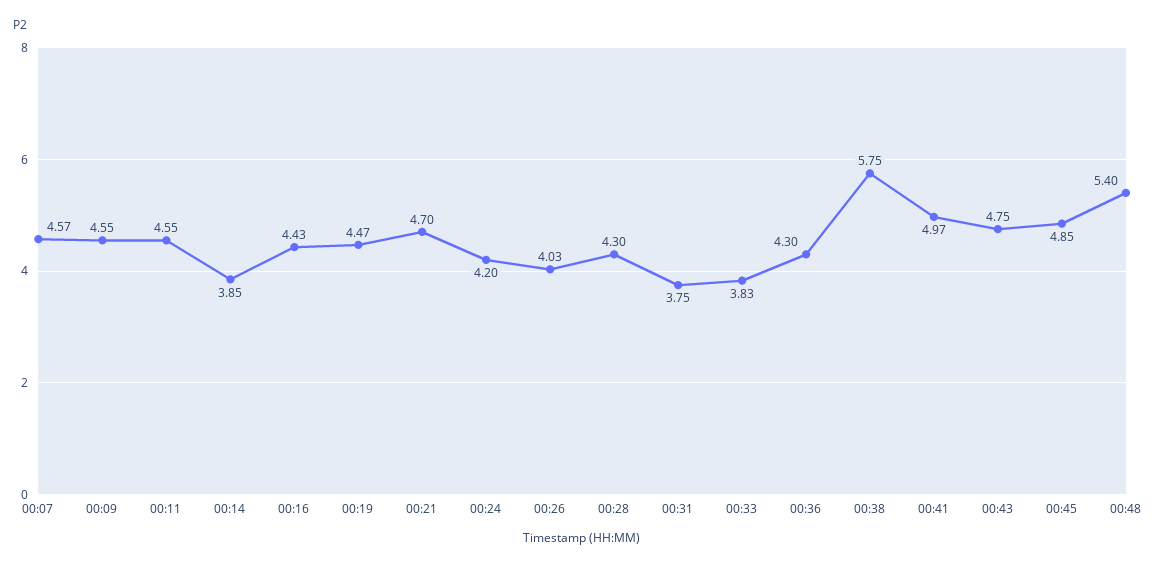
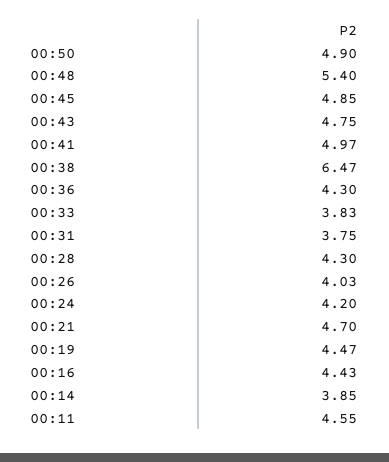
00:07: 4.57 -> none
00:09: 4.55 -> none
00:38: 5.75 -> 6.47
00:50: none -> 4.9

